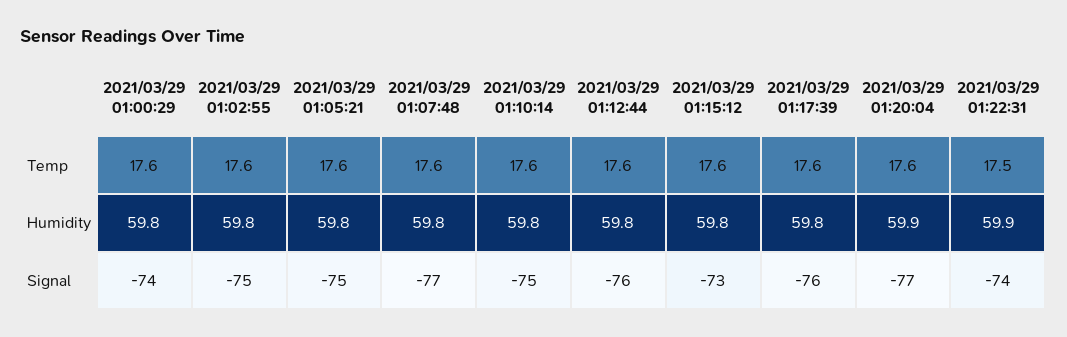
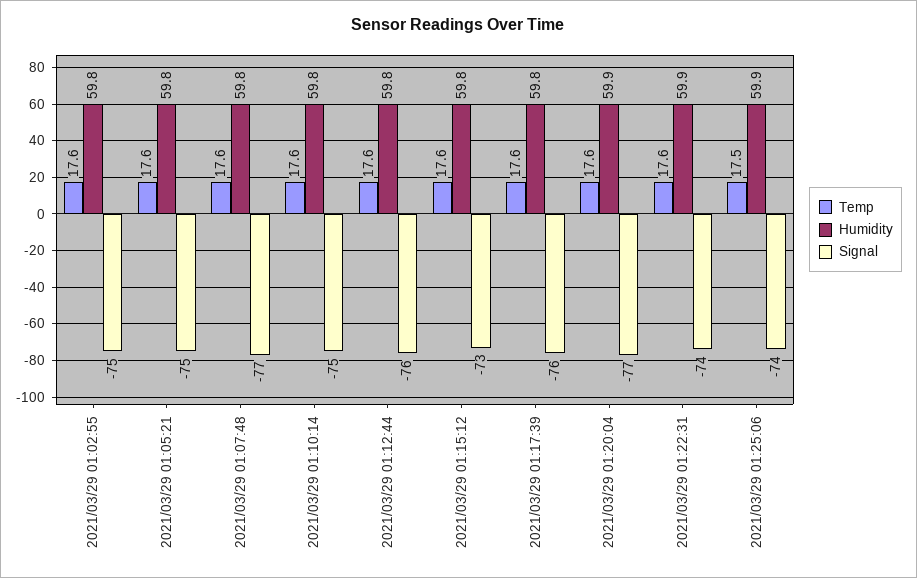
Temp, 2021/03/29 01:00:29: 17.6 -> none
Temp, 2021/03/29 01:22:31: 17.5 -> 17.6
Humidity, 2021/03/29 01:00:29: 59.8 -> none
Signal, 2021/03/29 01:00:29: -74 -> none
Temp, 2021/03/29 01:25:06: none -> 17.5
Humidity, 2021/03/29 01:25:06: none -> 59.9
Signal, 2021/03/29 01:25:06: none -> -74

